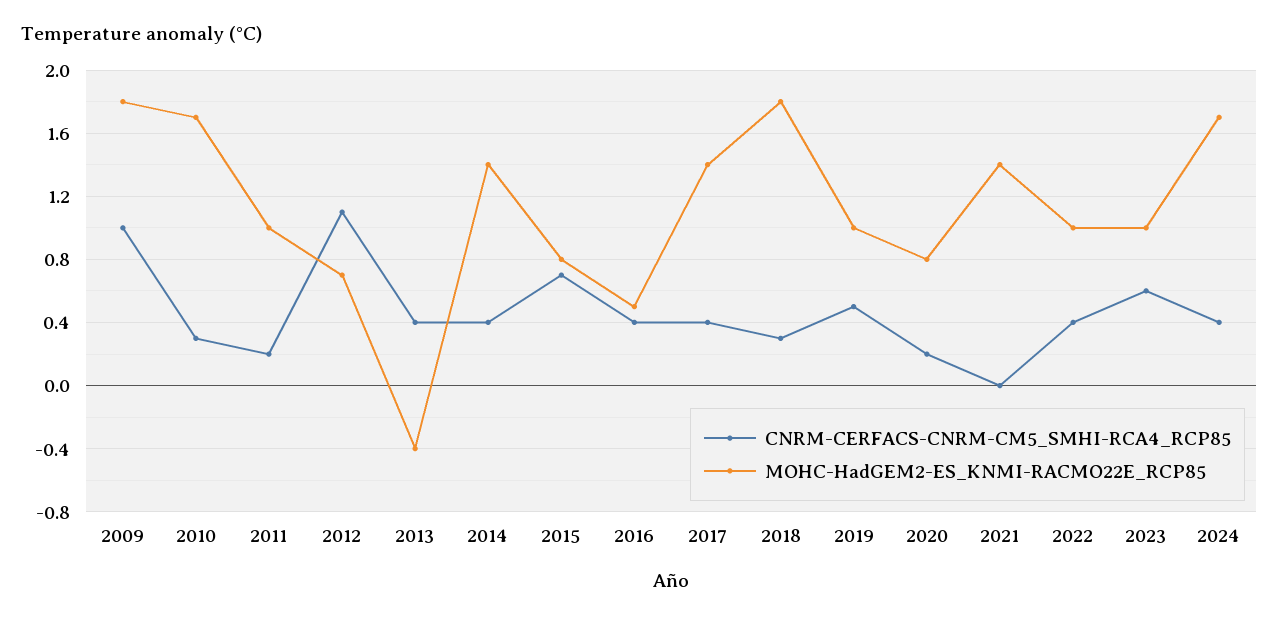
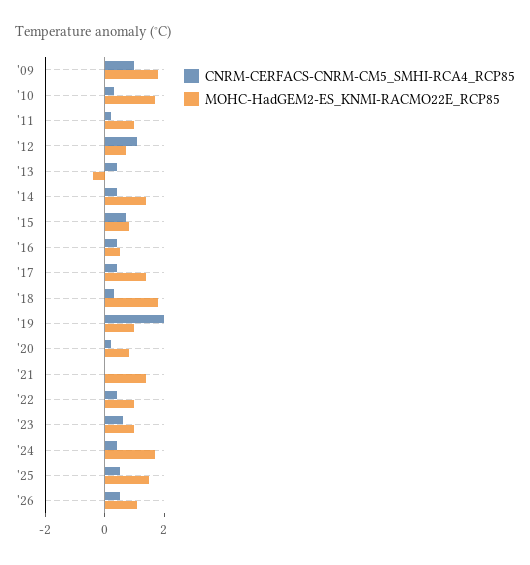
CNRM-CERFACS-CNRM-CM5_SMHI-RCA4_RCP85, 2019: 0.5 -> 2
CNRM-CERFACS-CNRM-CM5_SMHI-RCA4_RCP85, '25: none -> 0.5
MOHC-HadGEM2-ES_KNMI-RACMO22E_RCP85, '25: none -> 1.5
CNRM-CERFACS-CNRM-CM5_SMHI-RCA4_RCP85, '26: none -> 0.5
MOHC-HadGEM2-ES_KNMI-RACMO22E_RCP85, '26: none -> 1

